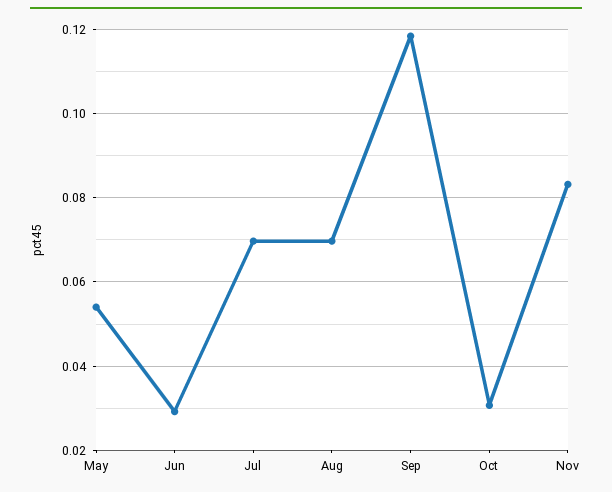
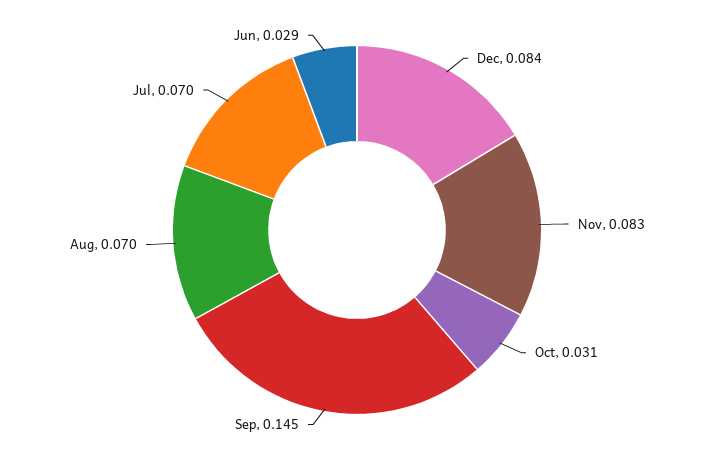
May: 0.054 -> none
Sep: 0.118 -> 0.145
Dec: none -> 0.084

